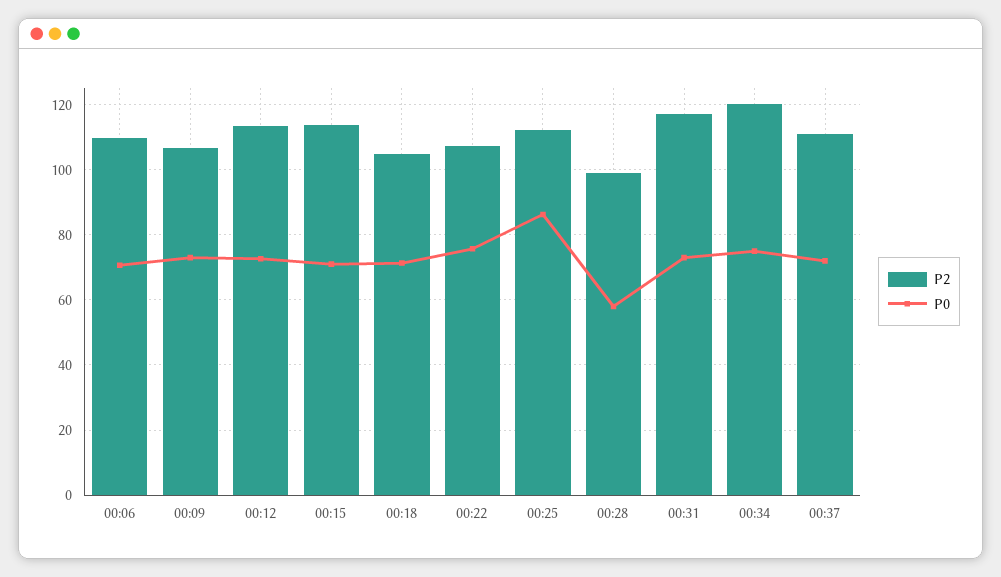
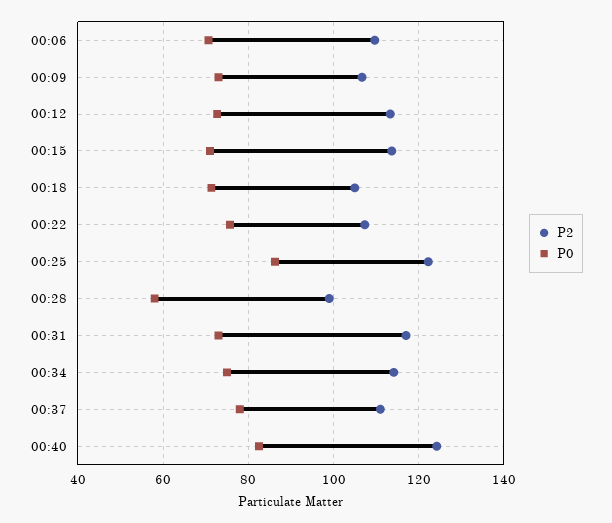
P2, 00:25: 112 -> 122
P2, 00:34: 120 -> 114
P0, 00:37: 72 -> 78
P2, 00:40: none -> 124
P0, 00:40: none -> 82

